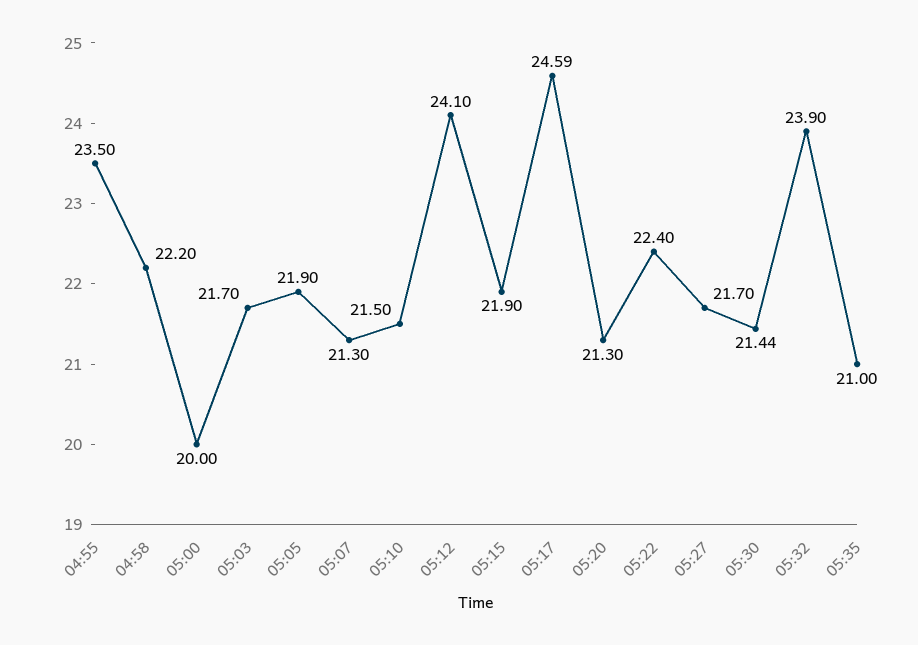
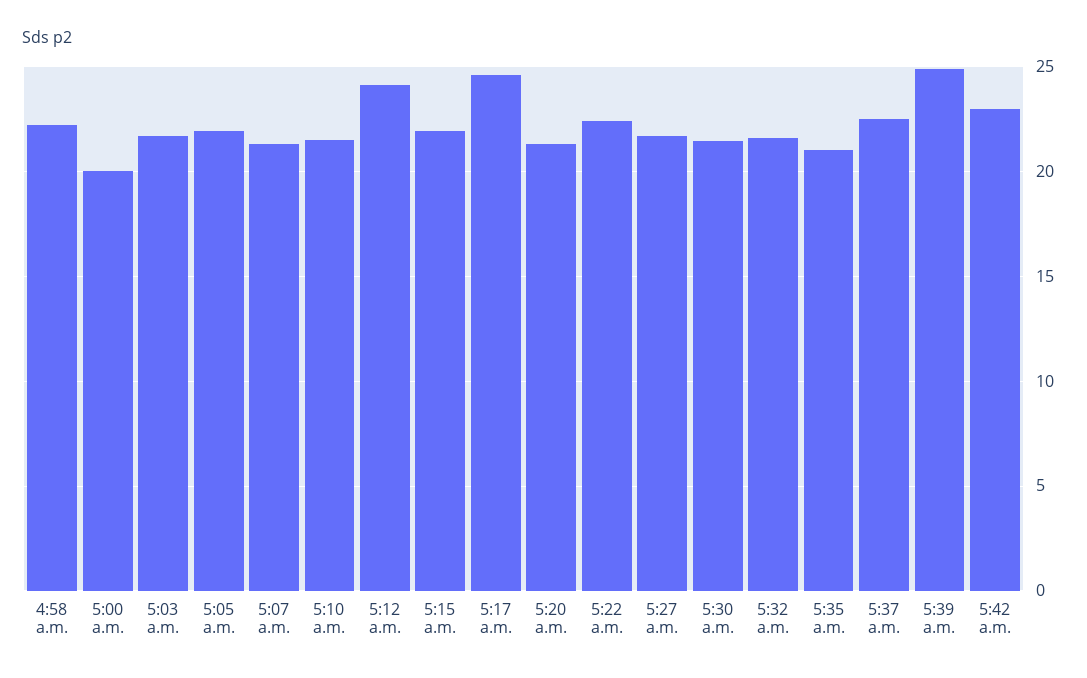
04:55: 23.5 -> none
05:32: 23.9 -> 21.5
5:37 a.m.: none -> 22.5
5:39 a.m.: none -> 25
5:42 a.m.: none -> 23

